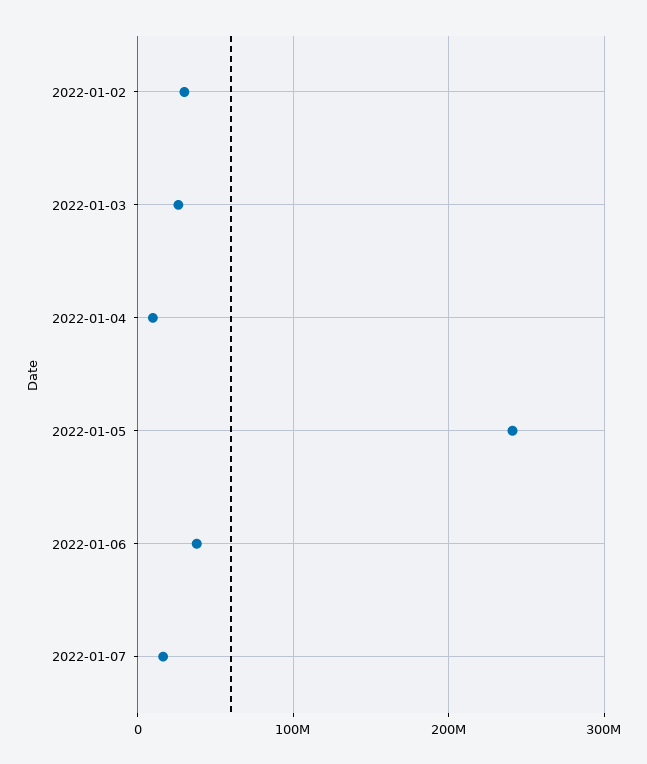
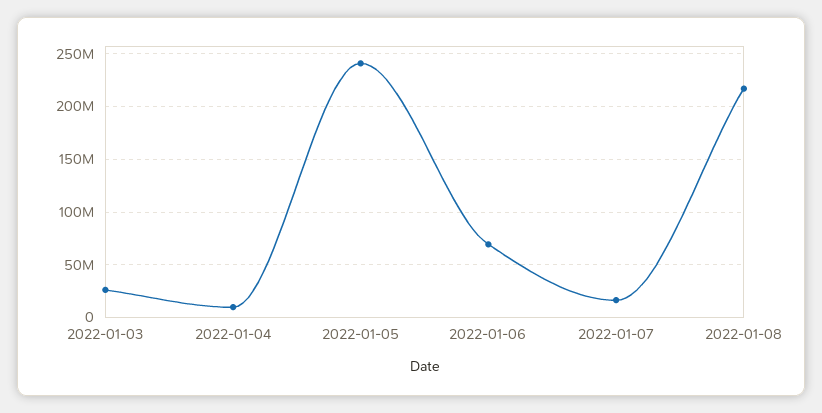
2022-01-02: 30000000 -> none
2022-01-06: 40000000 -> 70000000
2022-01-08: none -> 220000000

